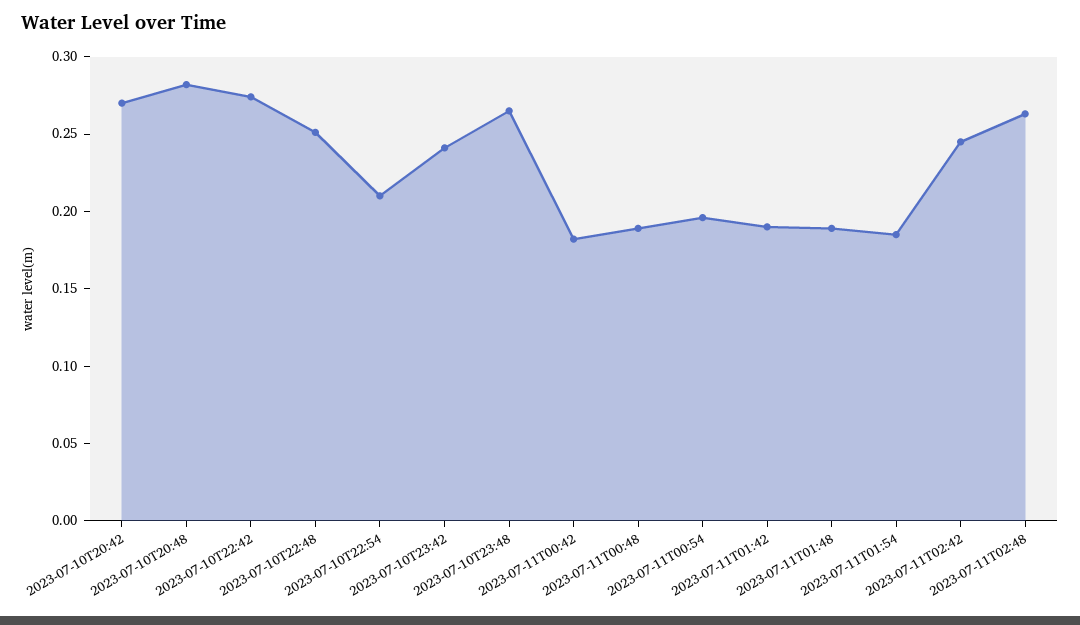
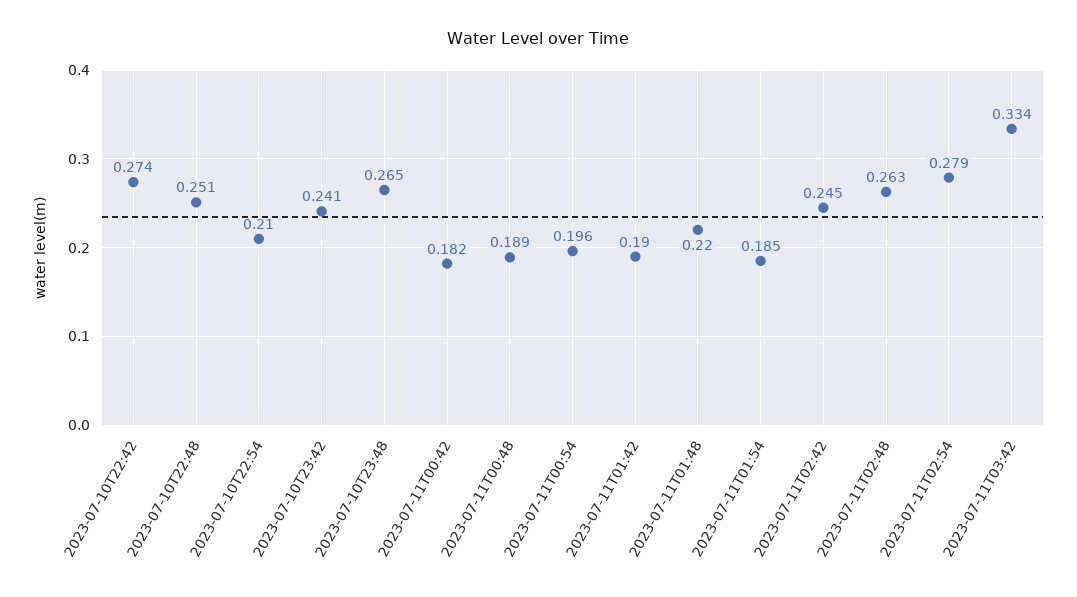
2023-07-10T20:42: 0.27 -> none
2023-07-10T20:48: 0.28 -> none
2023-07-11T01:48: 0.19 -> 0.22
2023-07-11T02:54: none -> 0.279
2023-07-11T03:42: none -> 0.334

